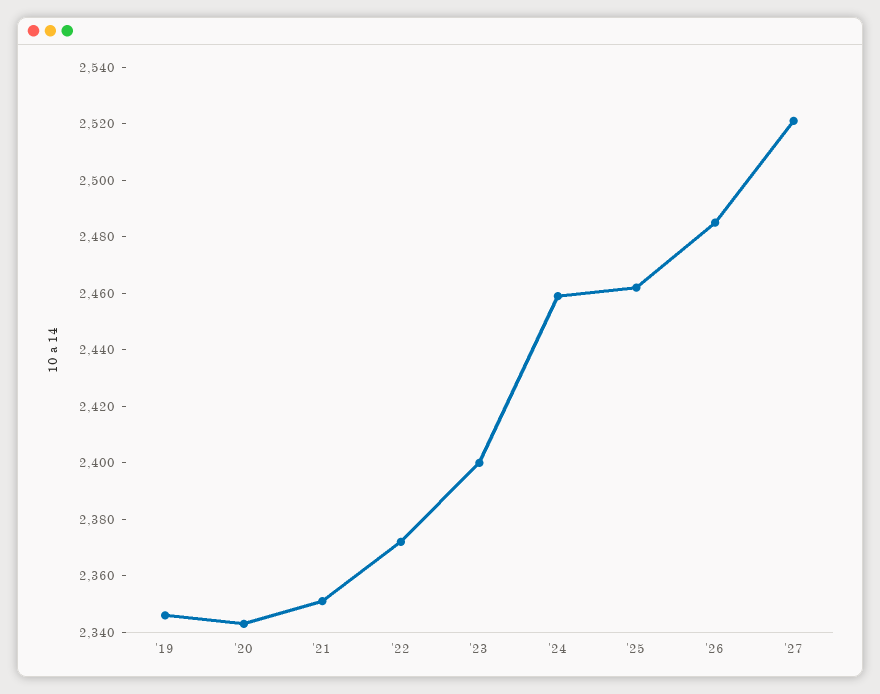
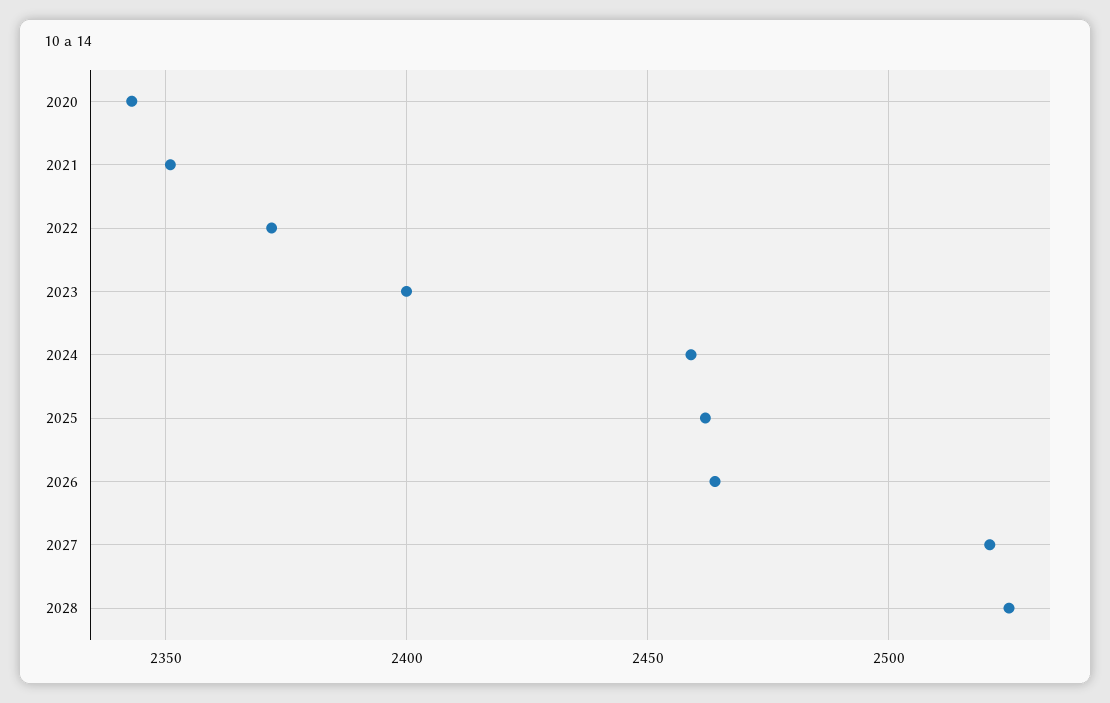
'19: 2345 -> none
'26: 2485 -> 2465
2028: none -> 2525

